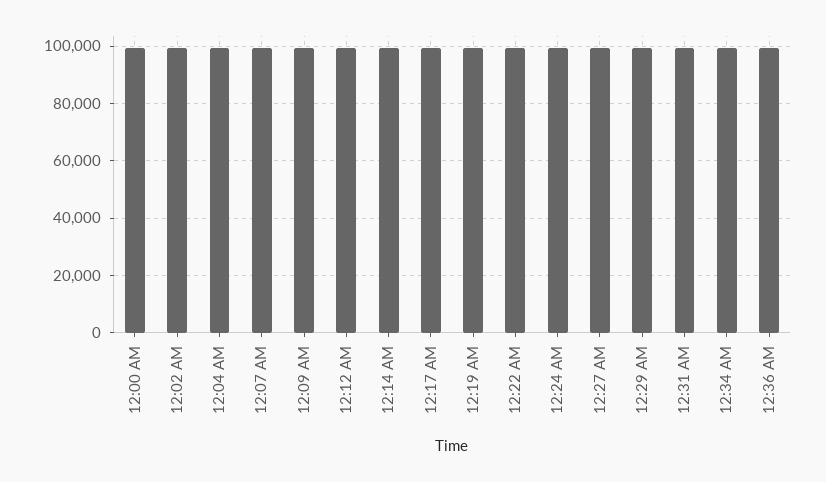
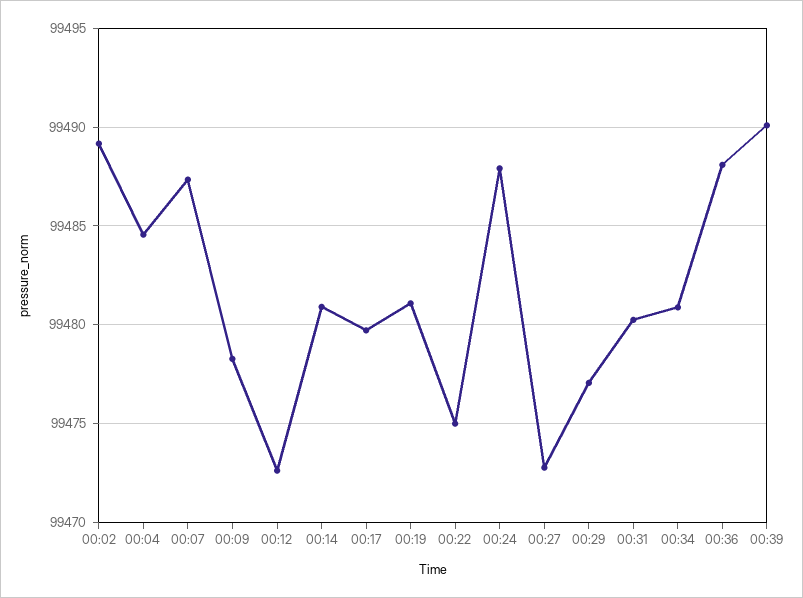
12:00 AM: 100000 -> none
00:39: none -> 99490

